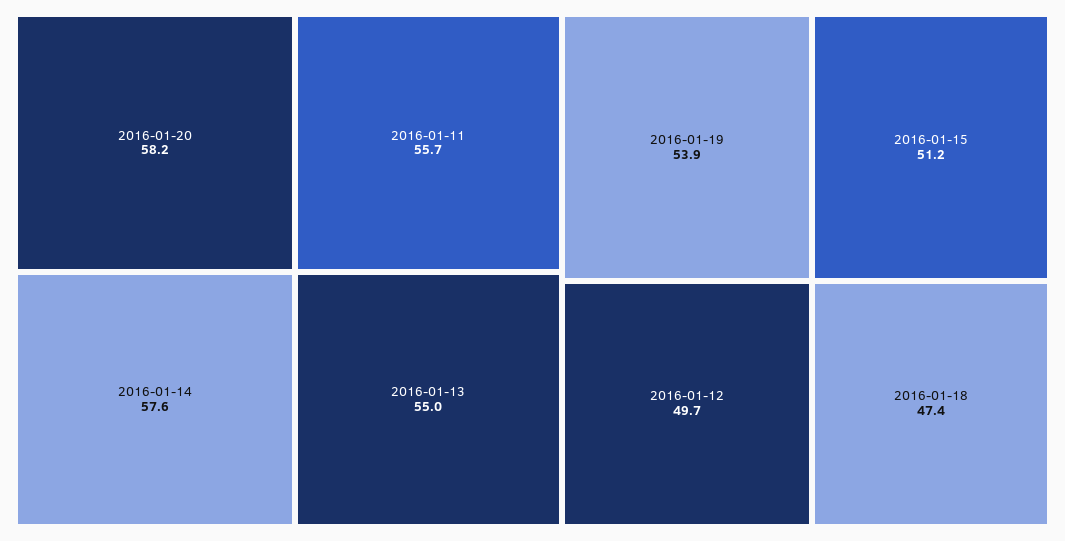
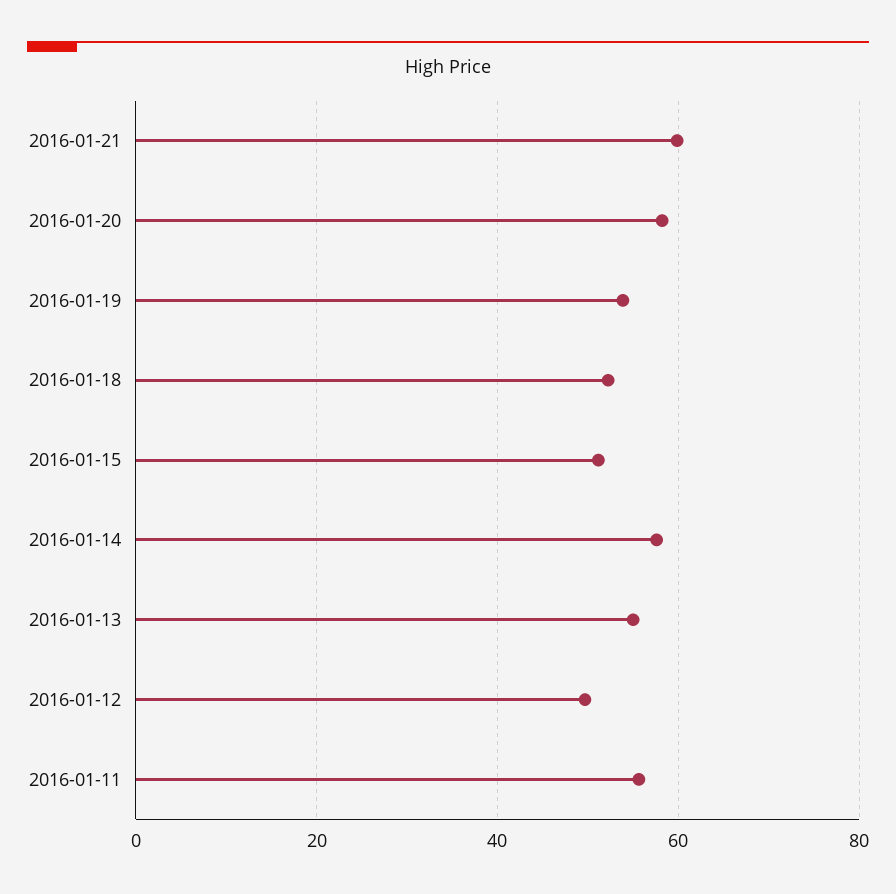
2016-01-18: 47.4 -> 52
2016-01-21: none -> 60

